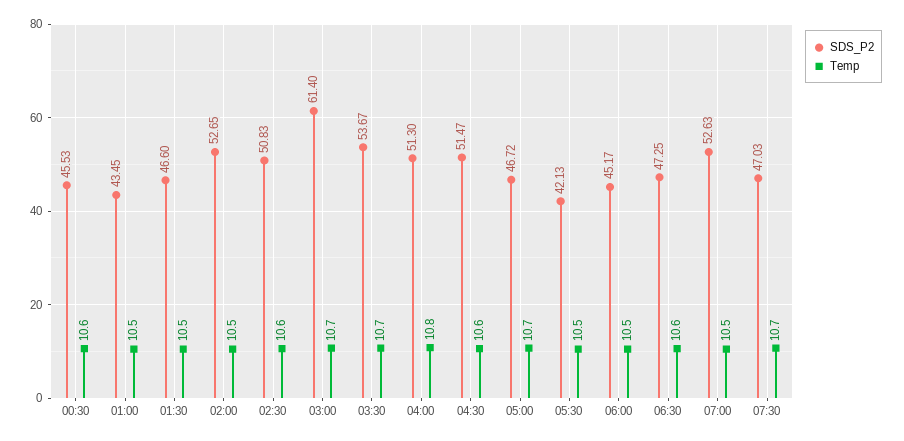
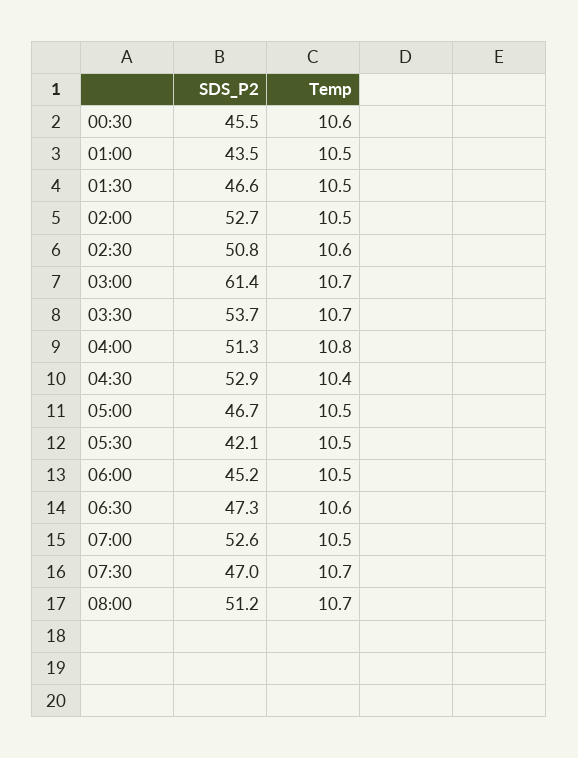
SDS_P2, 04:30: 51.47 -> 52.9
Temp, 04:30: 10.6 -> 10.4
Temp, 05:00: 10.7 -> 10.5
SDS_P2, 08:00: none -> 51.2
Temp, 08:00: none -> 10.7

